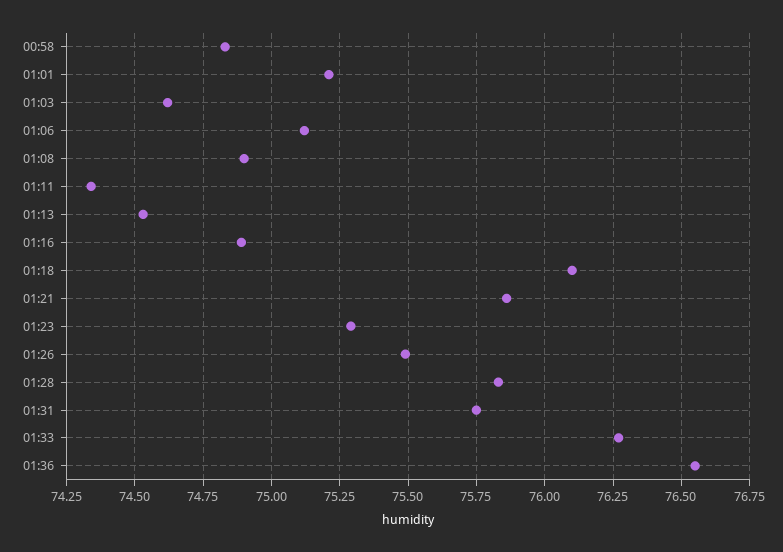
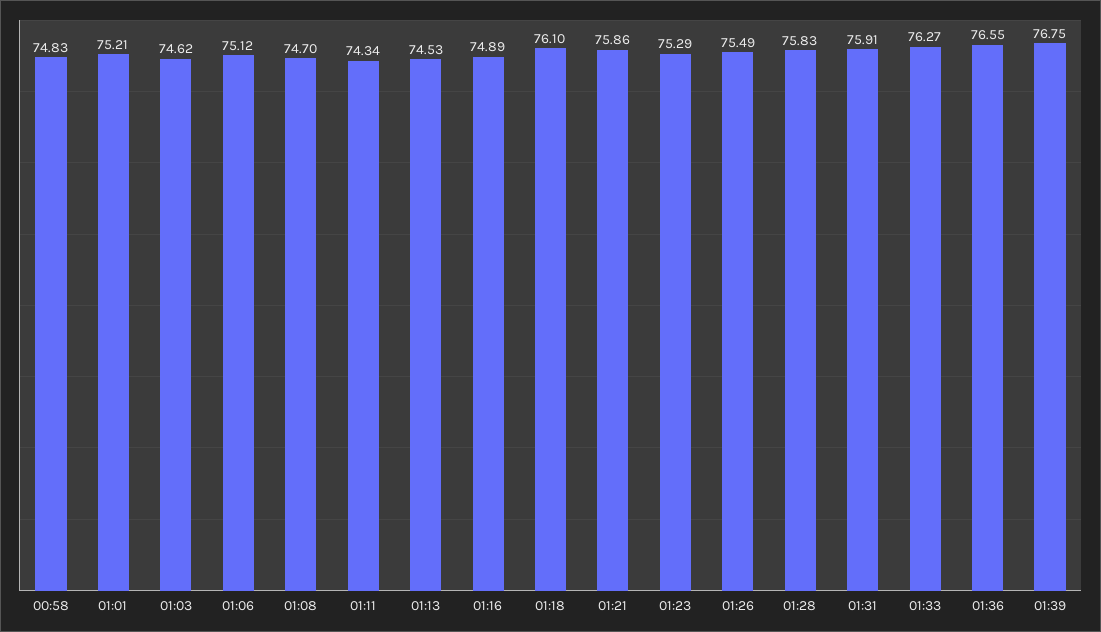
01:08: 74.9 -> 74.7
01:31: 75.75 -> 75.91
01:39: none -> 76.75

